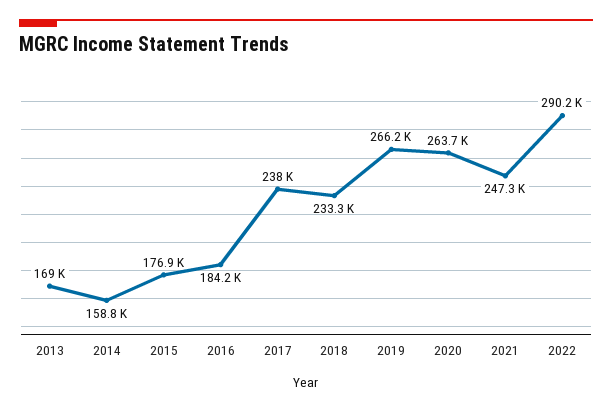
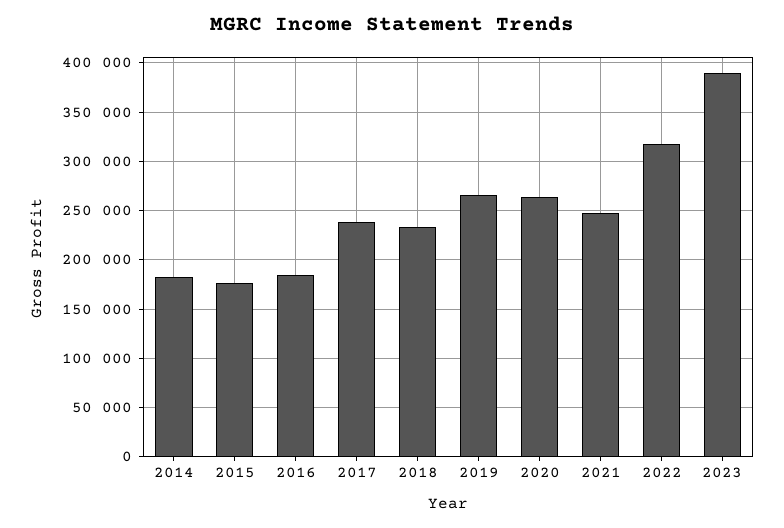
2013: 169000 -> none
2014: 158800 -> 180000
2022: 290200 -> 320000
2023: none -> 390000

